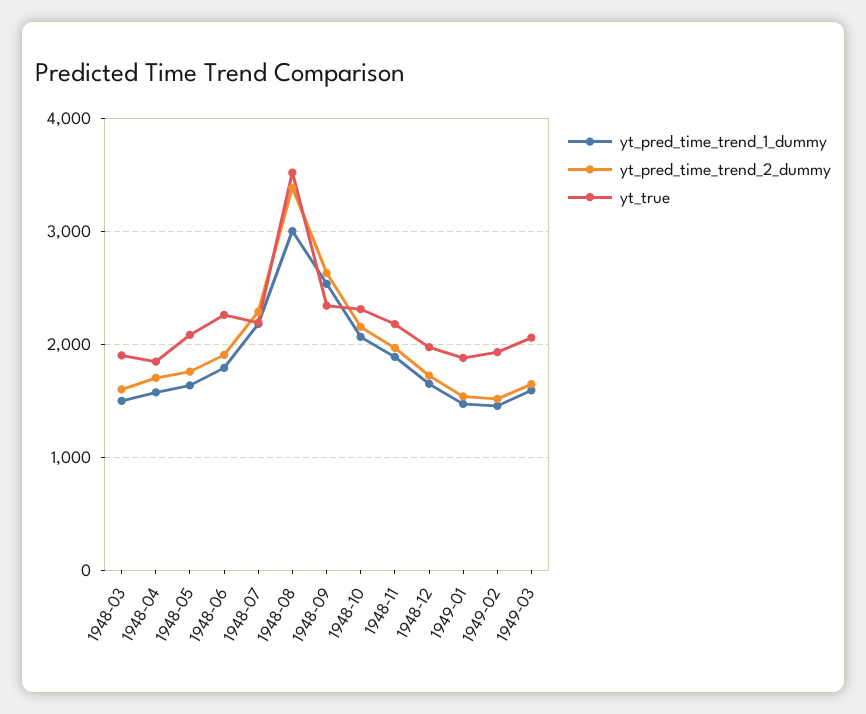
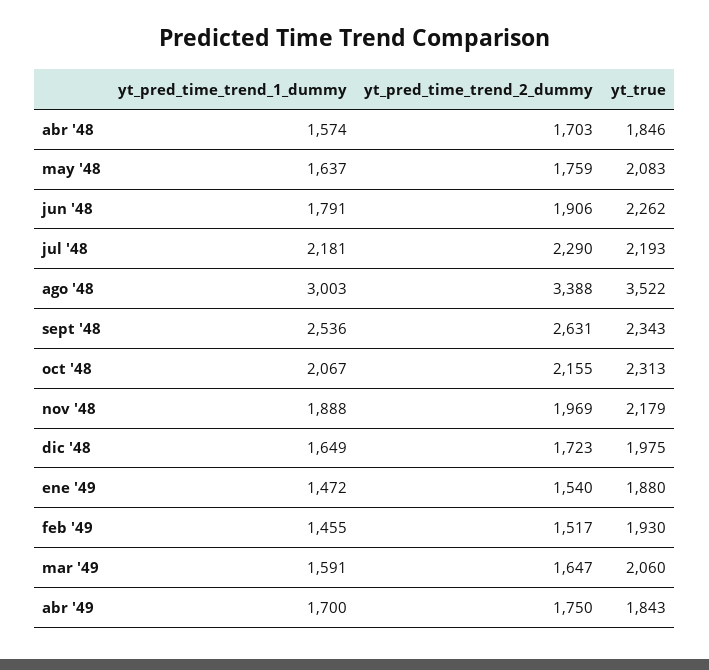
yt_pred_time_trend_1_dummy, 1948-03: 1500 -> none
yt_pred_time_trend_2_dummy, 1948-03: 1600 -> none
yt_true, 1948-03: 1900 -> none
yt_pred_time_trend_1_dummy, abr '49: none -> 1700
yt_pred_time_trend_2_dummy, abr '49: none -> 1750
yt_true, abr '49: none -> 1843

